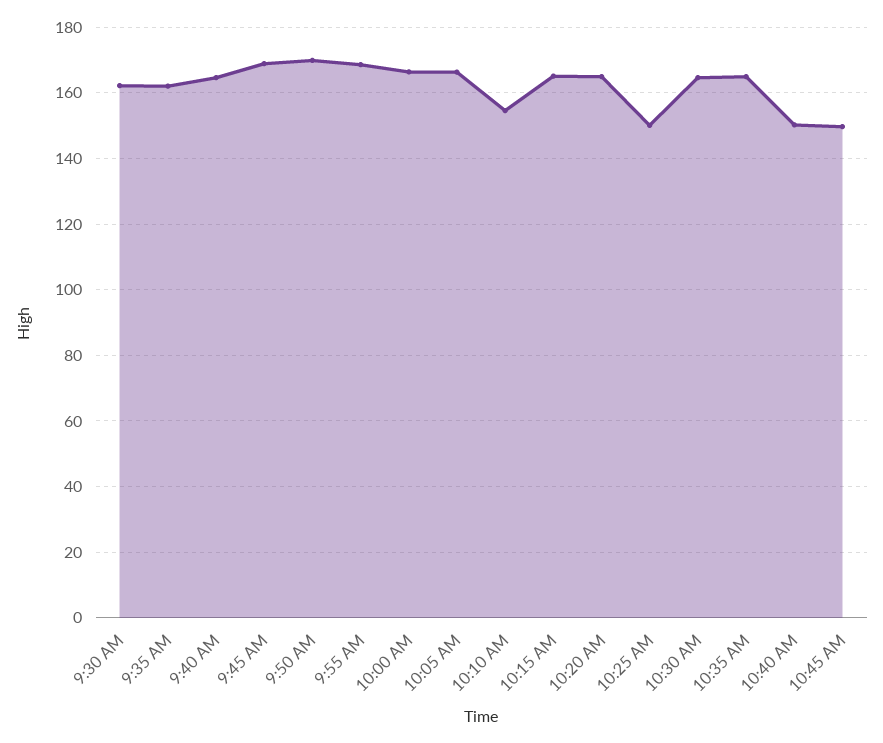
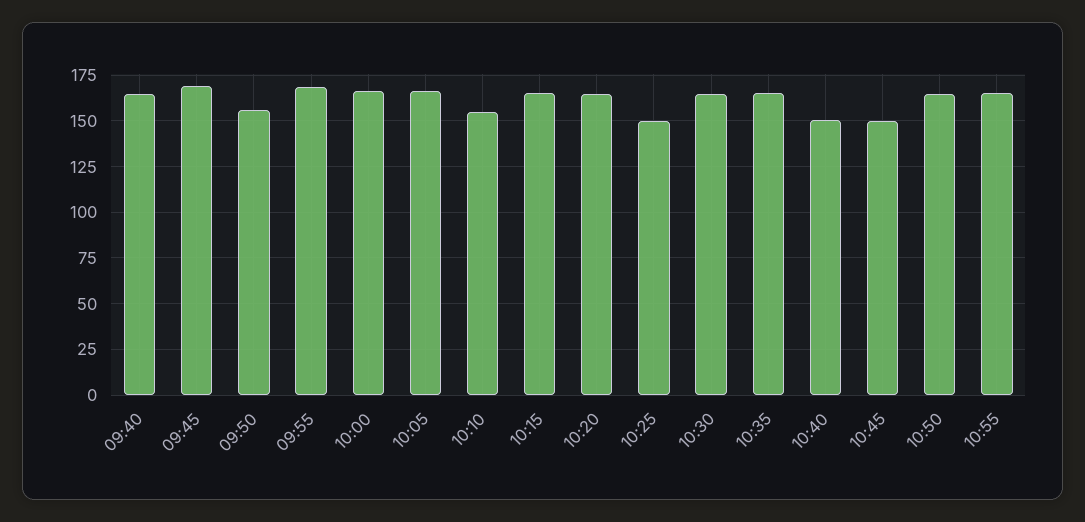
9:30 AM: 162 -> none
9:35 AM: 162 -> none
9:50 AM: 170 -> 155
10:50: none -> 165
10:55: none -> 165

